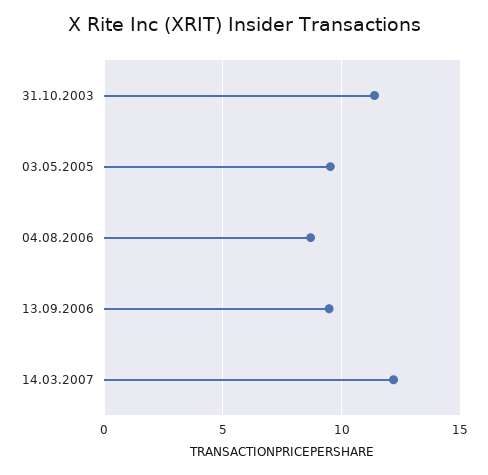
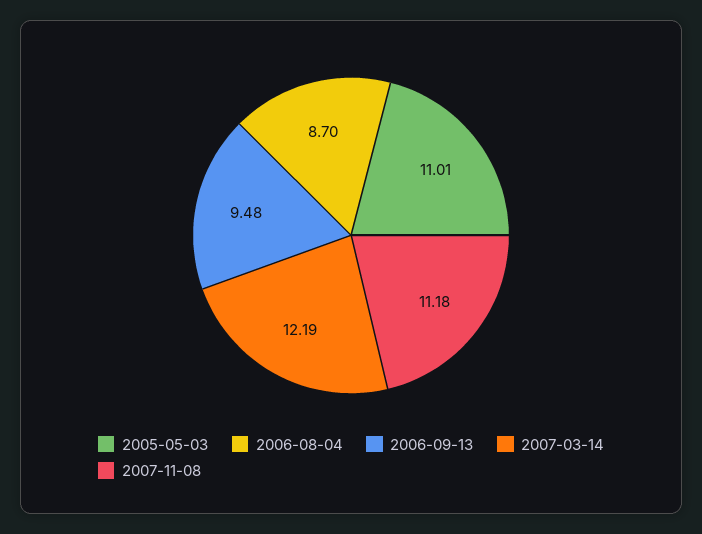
31.10.2003: 11.5 -> none
03.05.2005: 9.5 -> 11.01
2007-11-08: none -> 11.18

